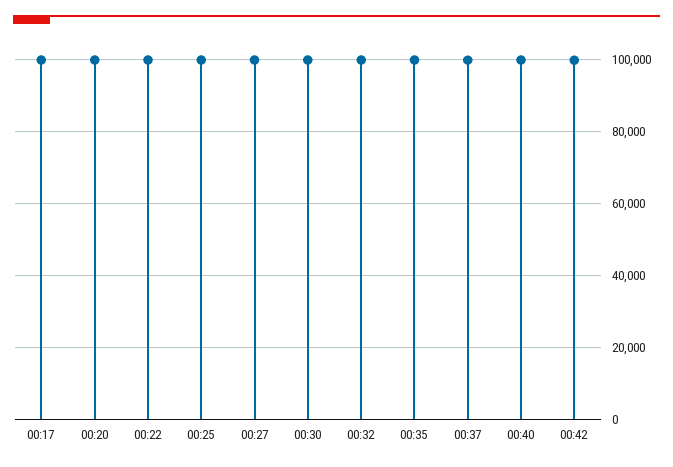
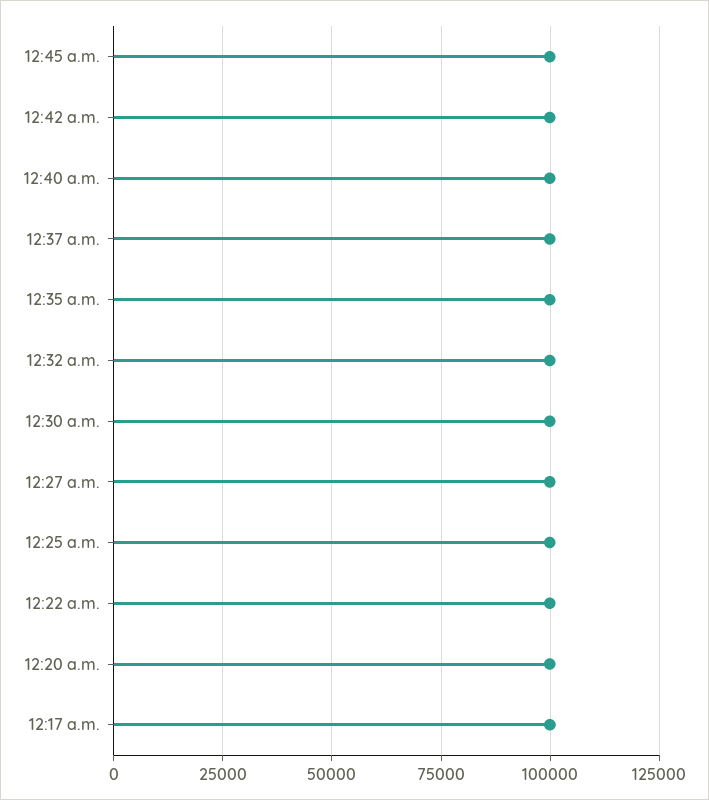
12:45 a.m.: none -> 100000

